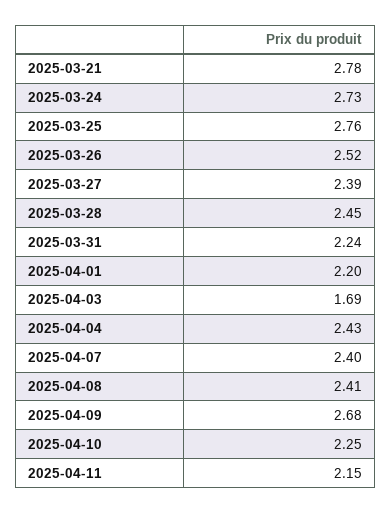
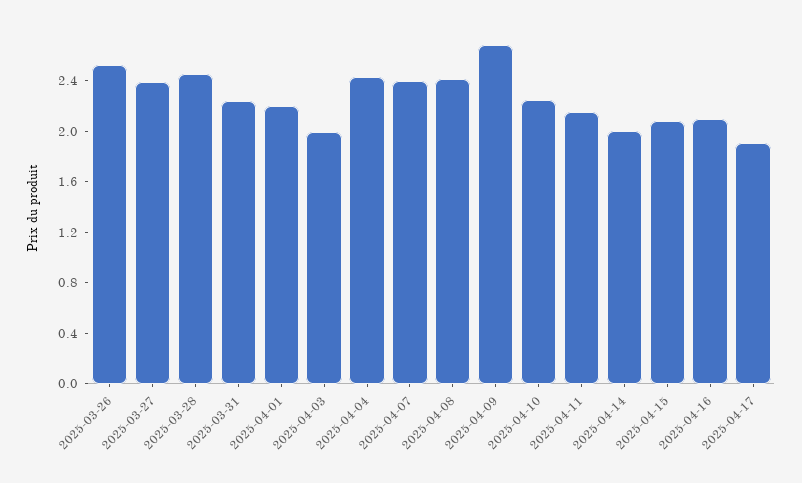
2025-03-21: 2.78 -> none
2025-03-24: 2.73 -> none
2025-03-25: 2.76 -> none
2025-04-03: 1.69 -> 2
2025-04-14: none -> 2
2025-04-15: none -> 2.1
2025-04-16: none -> 2.1
2025-04-17: none -> 1.9

